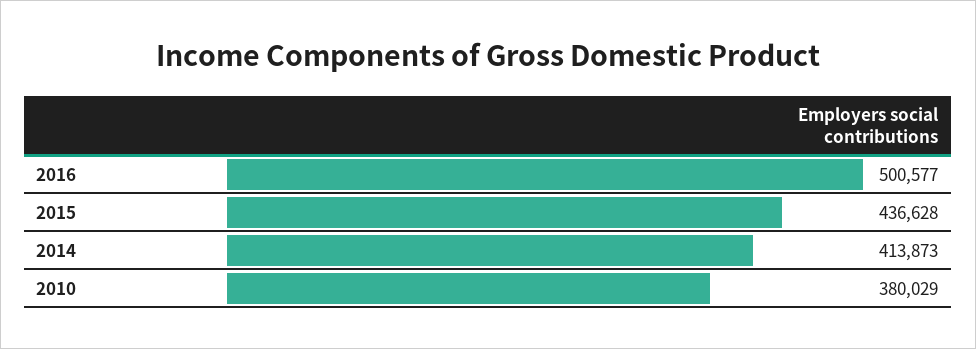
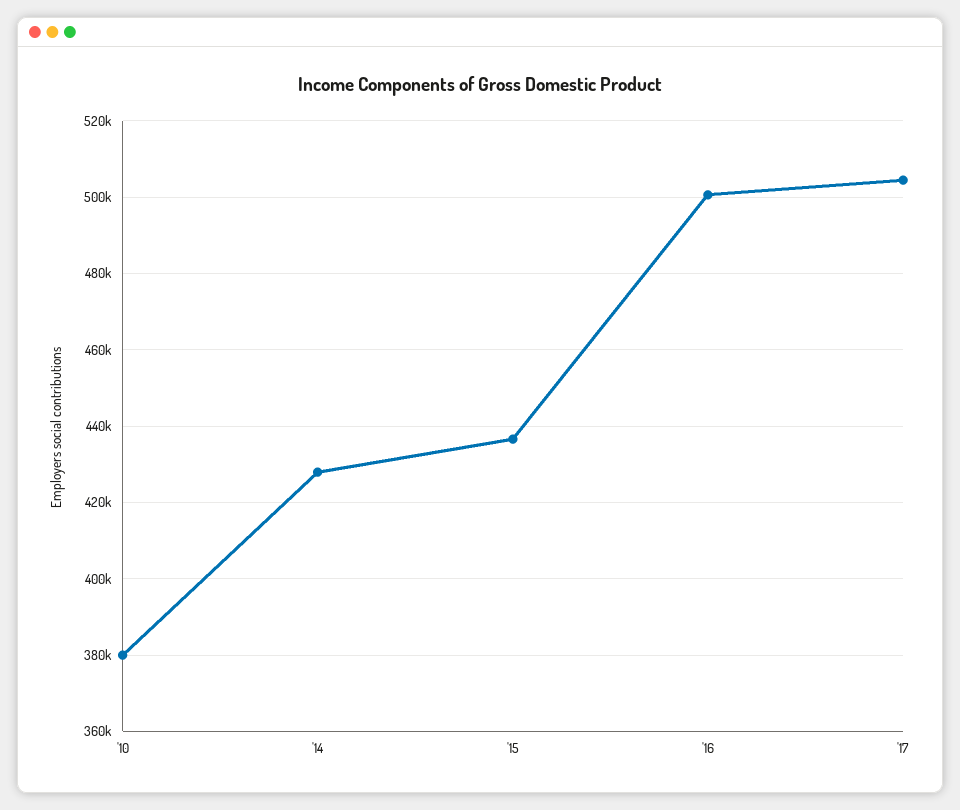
2014: 413873 -> 428000
'17: none -> 504000

